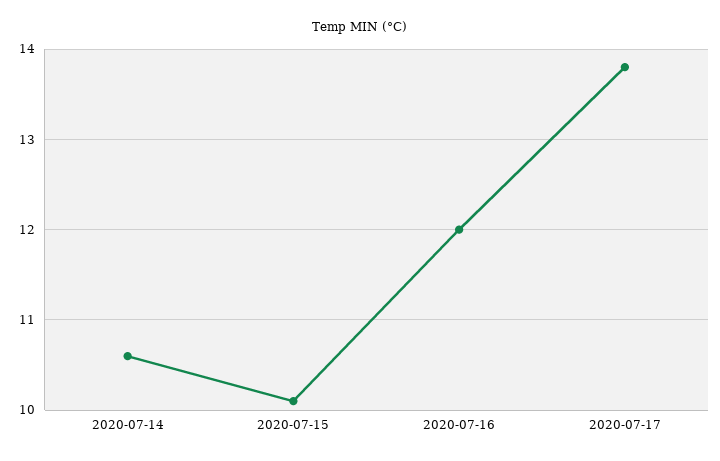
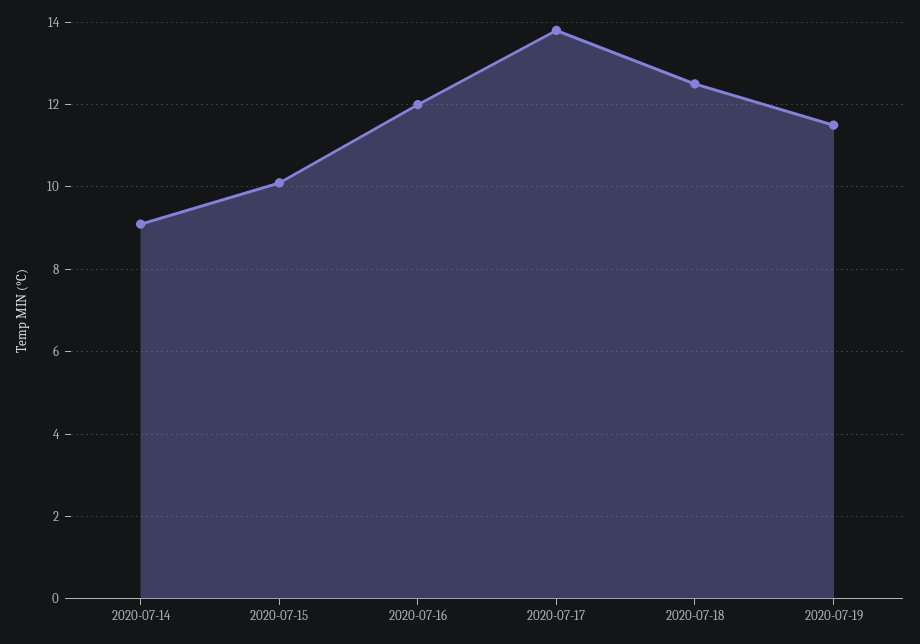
2020-07-14: 10.6 -> 9
2020-07-18: none -> 12.5
2020-07-19: none -> 11.5

